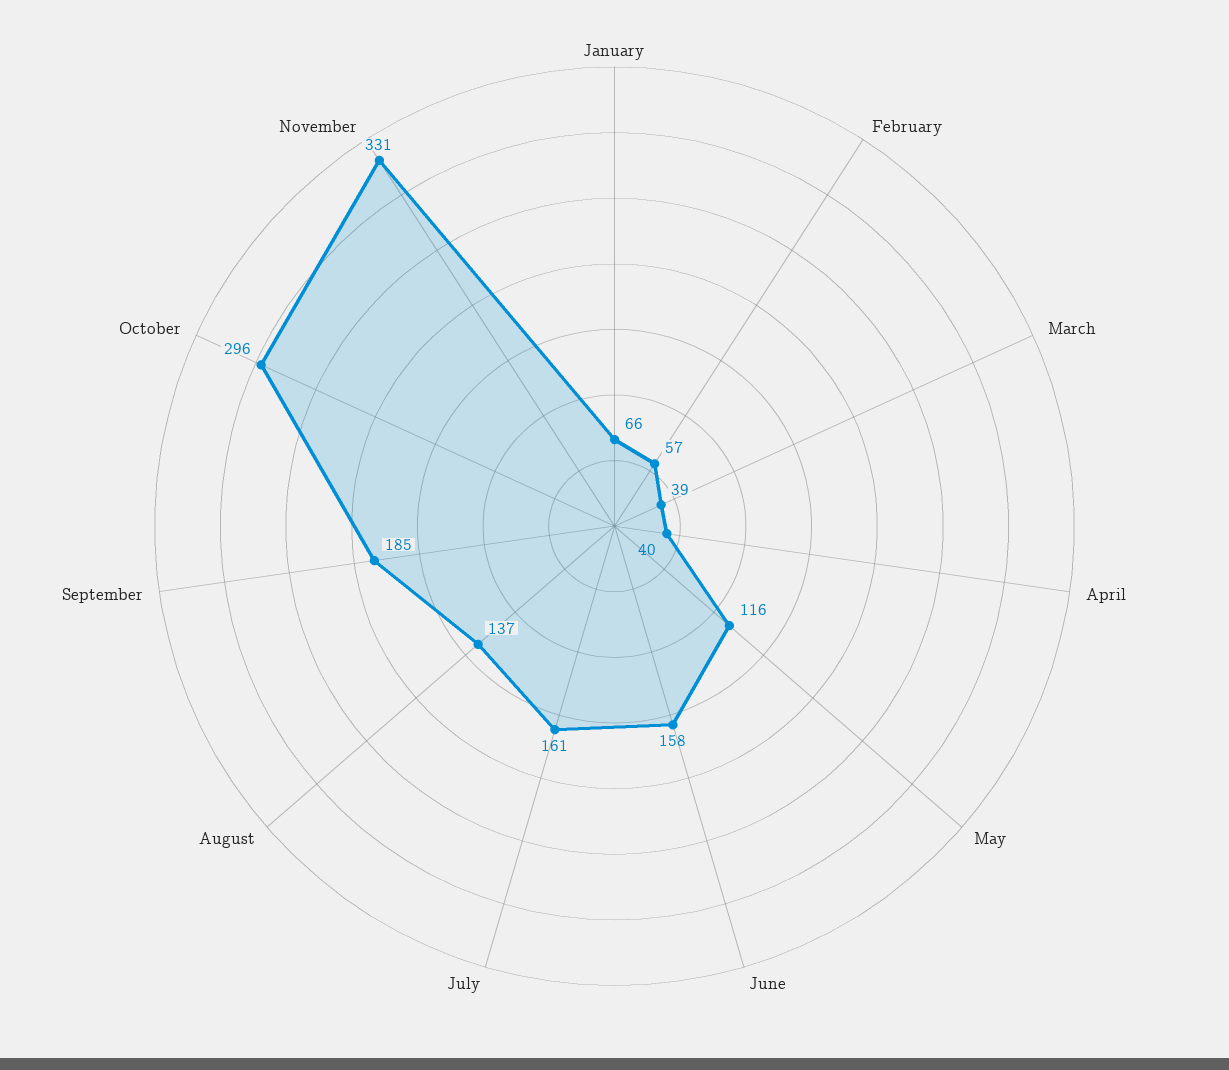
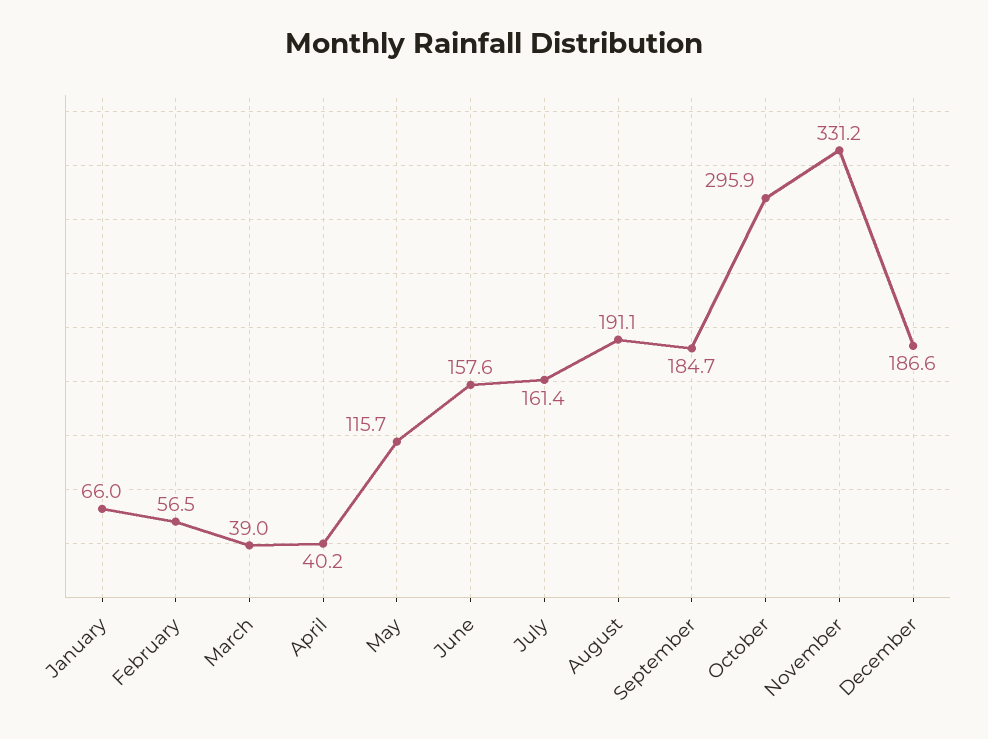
August: 137 -> 191.1
December: none -> 186.6

